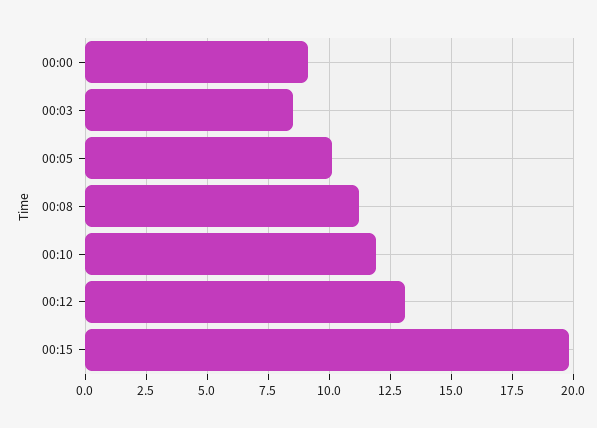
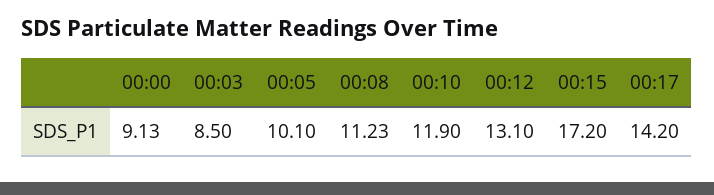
00:15: 19.75 -> 17.2
00:17: none -> 14.2

